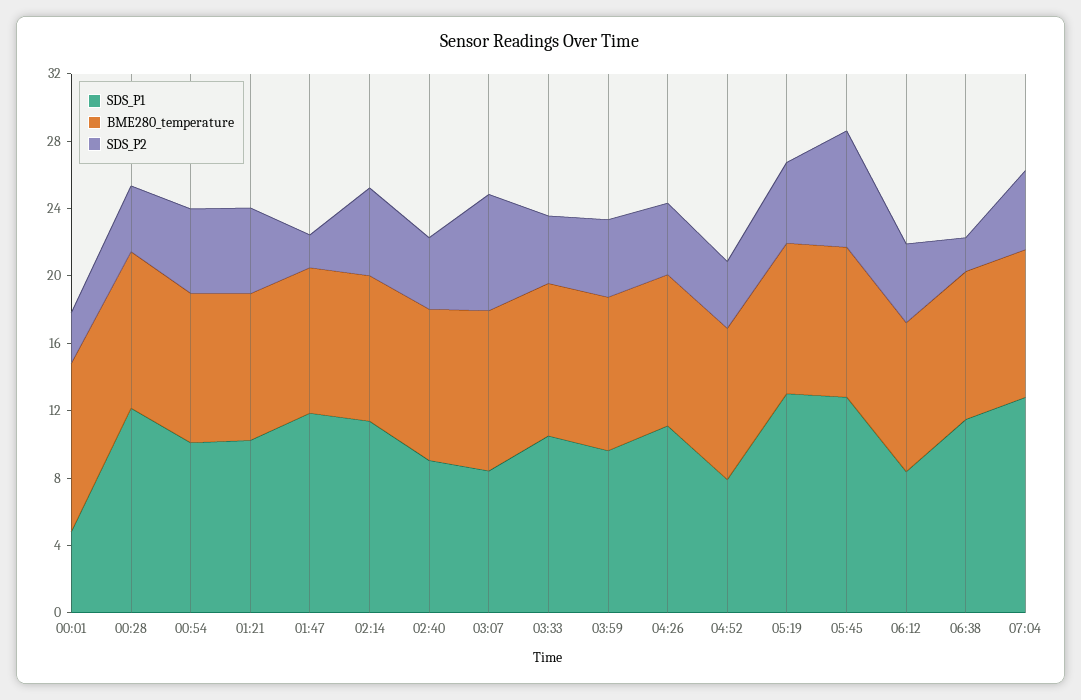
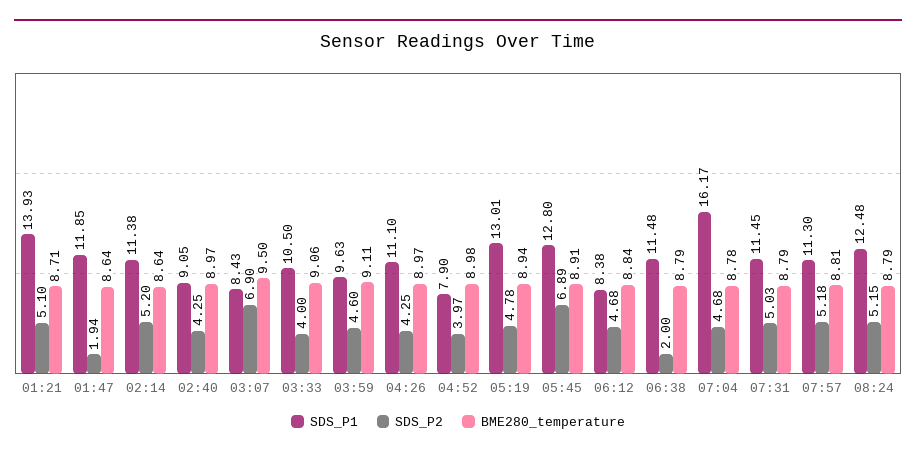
SDS_P1, 00:01: 5 -> none
BME280_temperature, 00:01: 10 -> none
SDS_P2, 00:01: 3 -> none
SDS_P1, 00:28: 12 -> none
BME280_temperature, 00:28: 9 -> none
SDS_P2, 00:28: 4 -> none
SDS_P1, 00:54: 10 -> none
BME280_temperature, 00:54: 9 -> none
SDS_P2, 00:54: 5 -> none
SDS_P1, 01:21: 10 -> 13.93
SDS_P1, 07:04: 13 -> 16.17
SDS_P1, 07:31: none -> 11.45
SDS_P2, 07:31: none -> 5.03
BME280_temperature, 07:31: none -> 8.79
SDS_P1, 07:57: none -> 11.3
SDS_P2, 07:57: none -> 5.18
BME280_temperature, 07:57: none -> 8.81
SDS_P1, 08:24: none -> 12.48
SDS_P2, 08:24: none -> 5.15
BME280_temperature, 08:24: none -> 8.79

